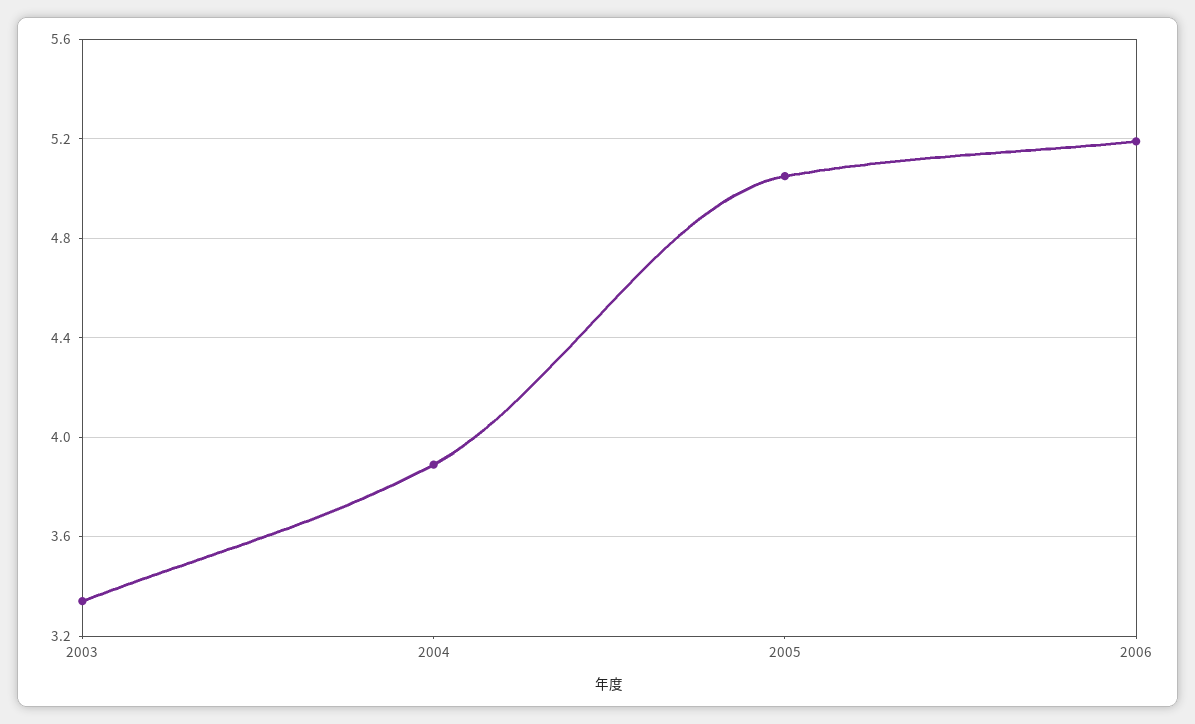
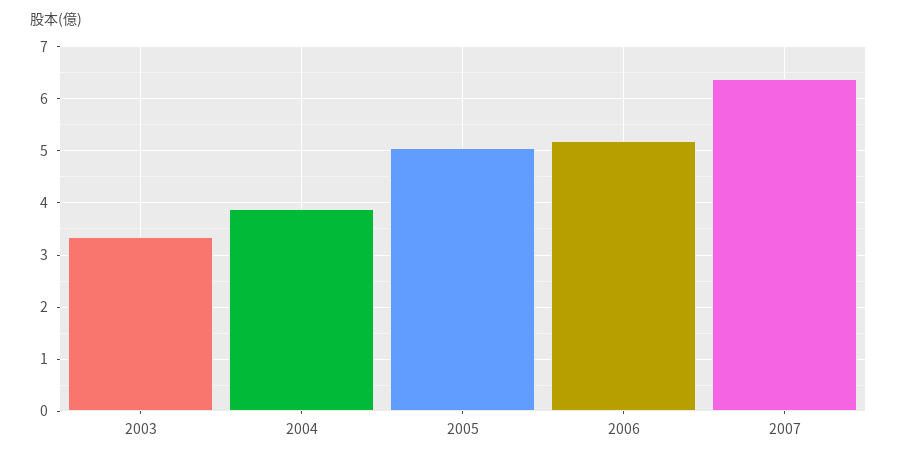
2007: none -> 6.4

